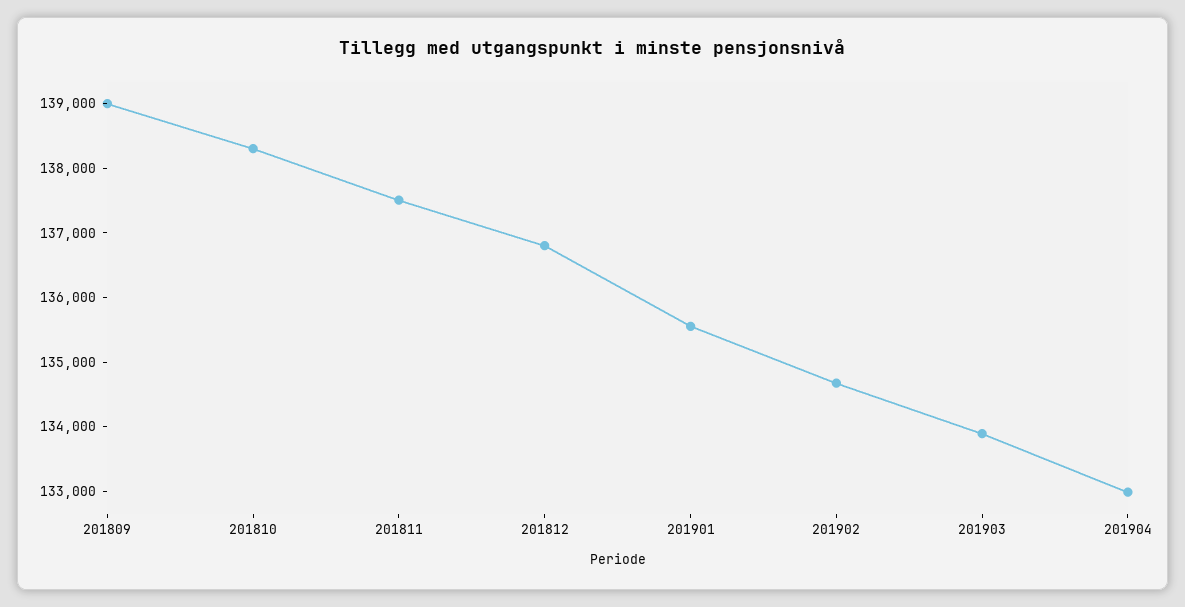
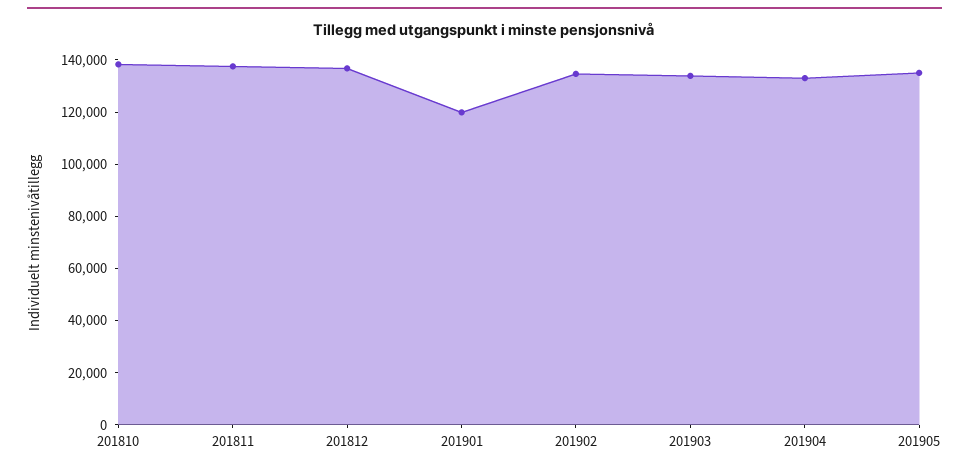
201809: 139000 -> none
201901: 135600 -> 120000
201905: none -> 135000

